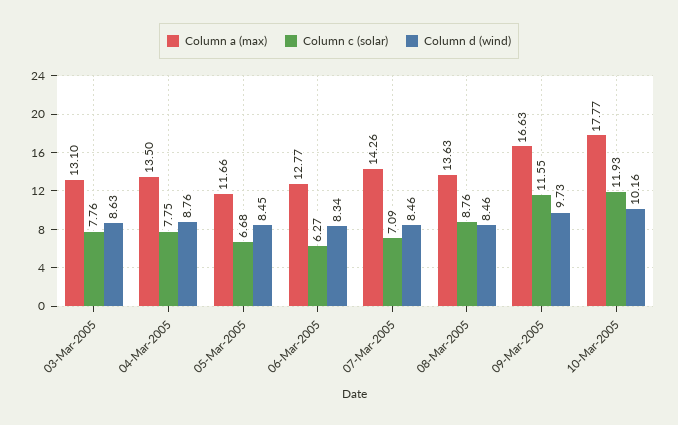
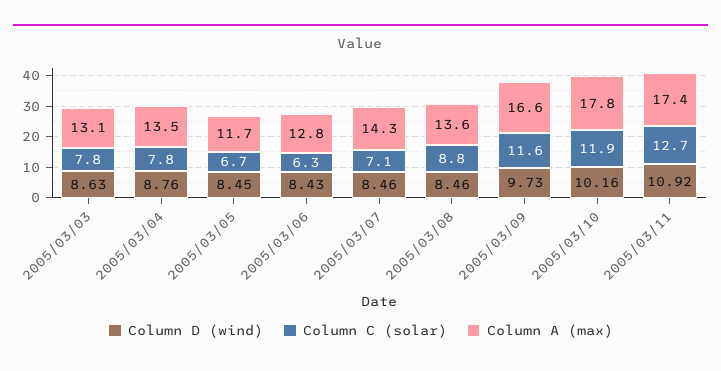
Column d (wind), 06-Mar-2005: 8.34 -> 8.43
Column d (wind), 2005/03/11: none -> 10.92
Column c (solar), 2005/03/11: none -> 12.7
Column a (max), 2005/03/11: none -> 17.4

